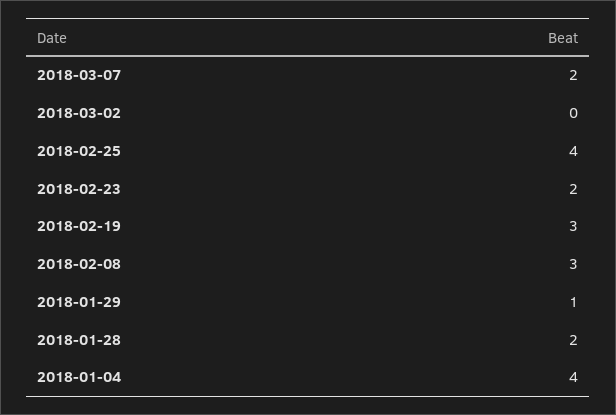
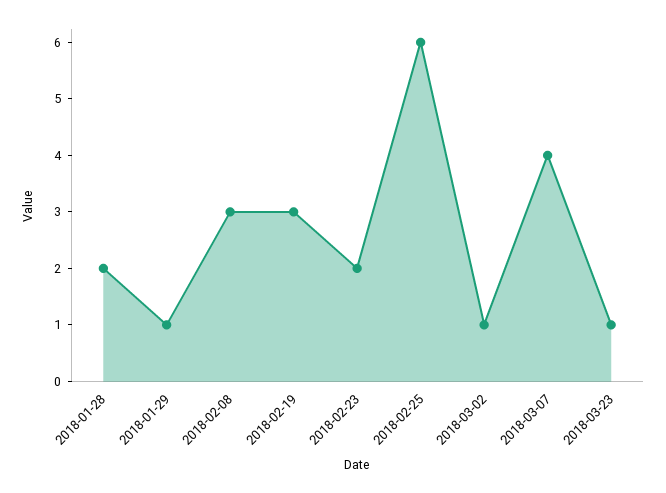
2018-03-07: 2 -> 4
2018-03-02: 0 -> 1
2018-02-25: 4 -> 6
2018-01-04: 4 -> none
2018-03-23: none -> 1

